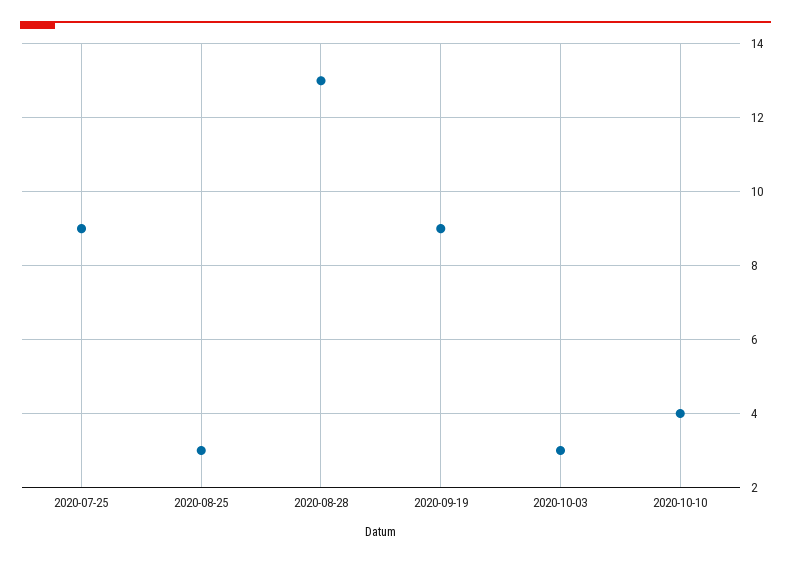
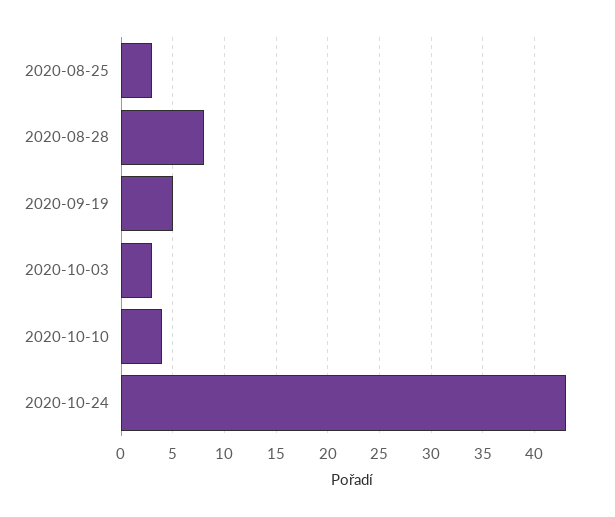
2020-07-25: 9 -> none
2020-08-28: 13 -> 8
2020-09-19: 9 -> 5
2020-10-24: none -> 43

